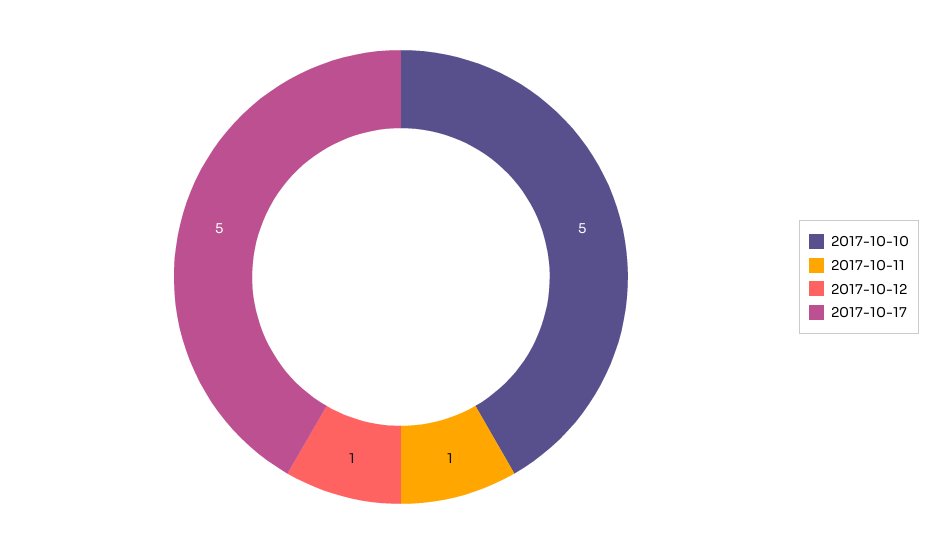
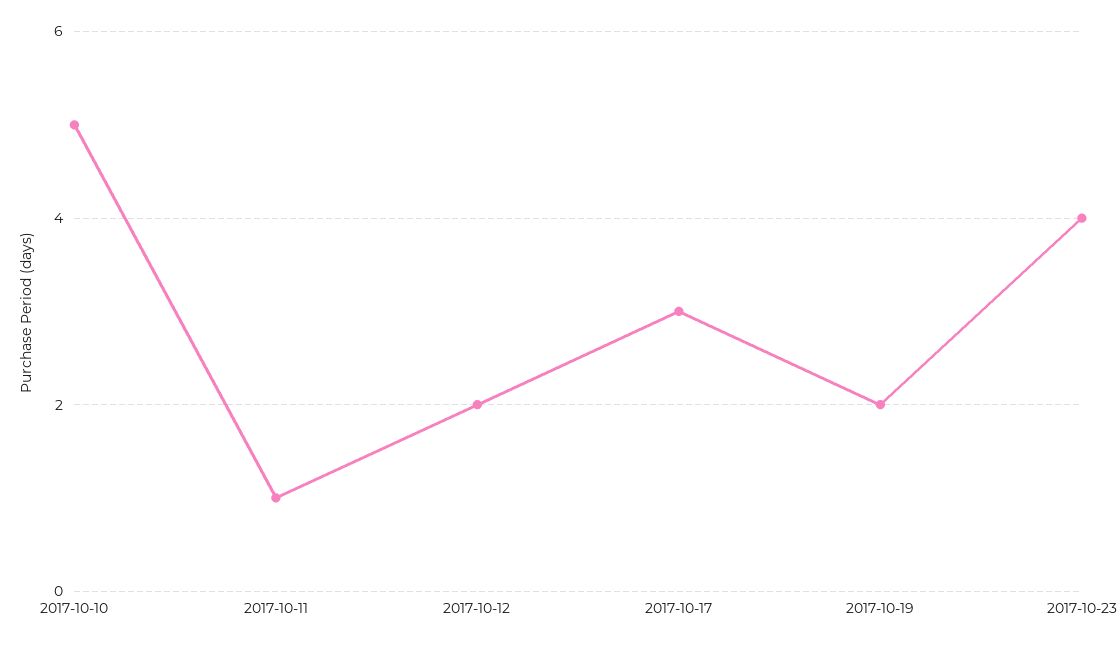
2017-10-12: 1 -> 2
2017-10-17: 5 -> 3
2017-10-19: none -> 2
2017-10-23: none -> 4

